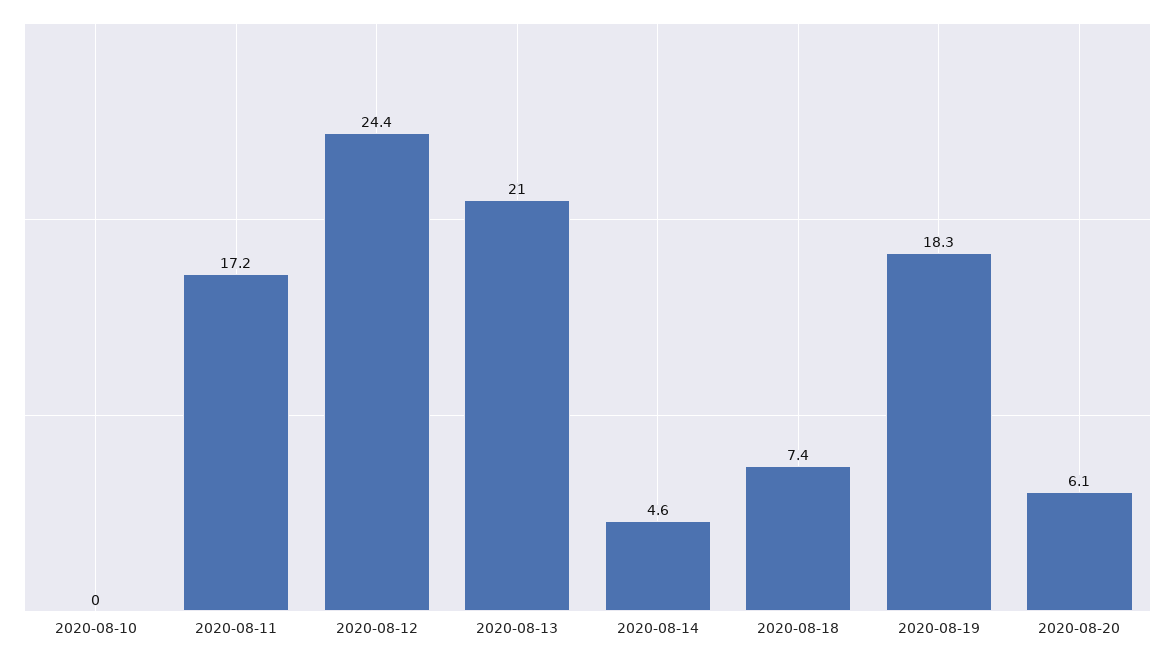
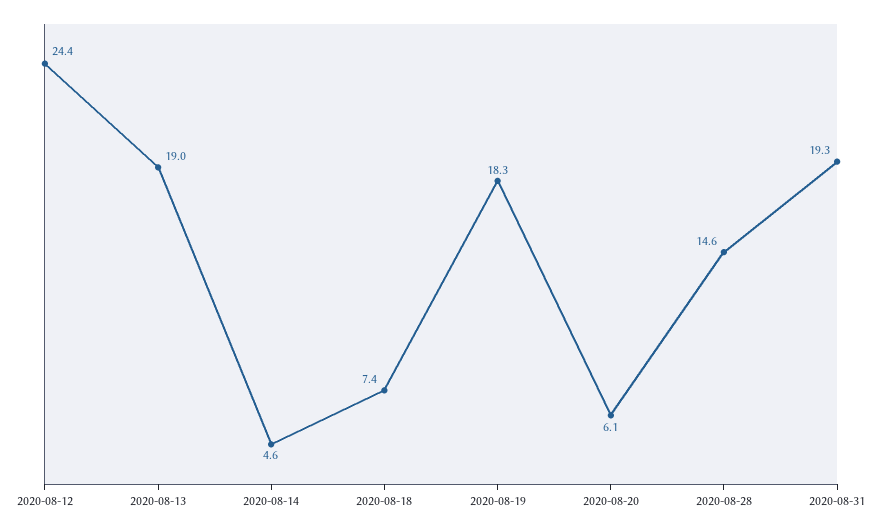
2020-08-10: 0 -> none
2020-08-11: 17.2 -> none
2020-08-13: 21 -> 19
2020-08-28: none -> 14.6
2020-08-31: none -> 19.3

